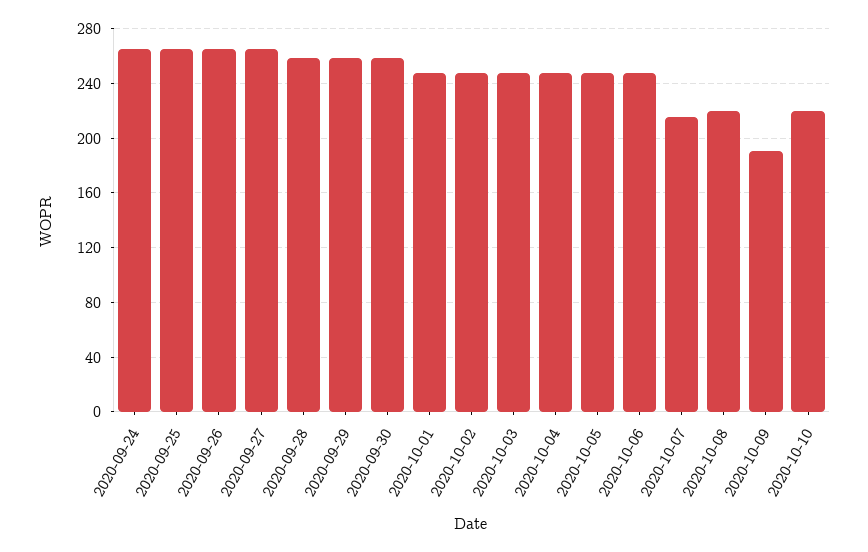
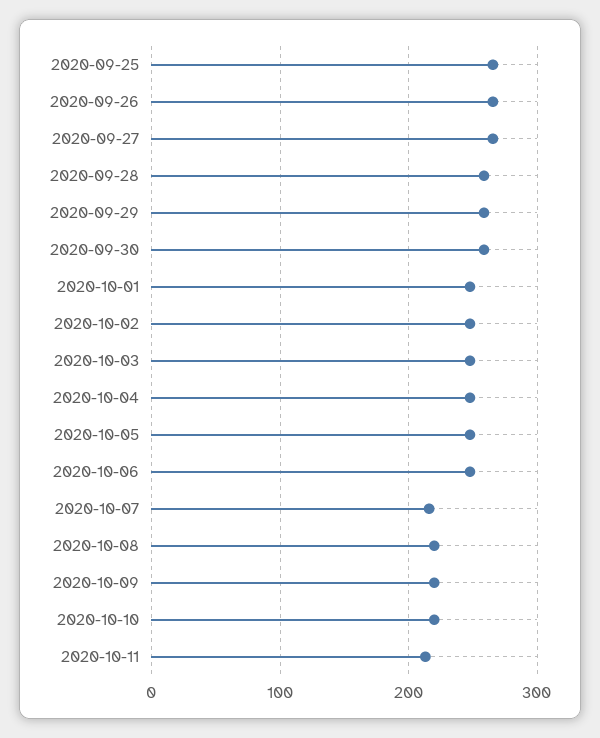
2020-09-24: 265 -> none
2020-10-09: 190 -> 220
2020-10-11: none -> 210

